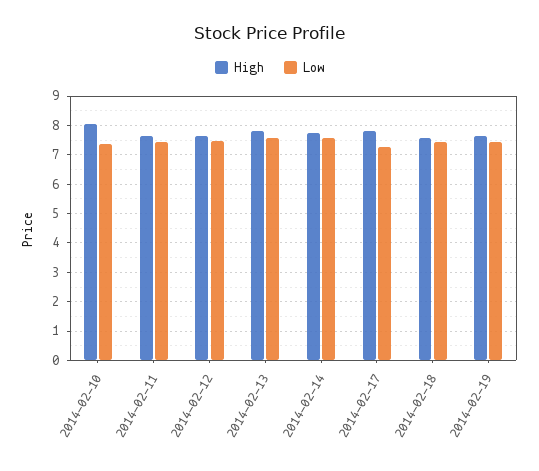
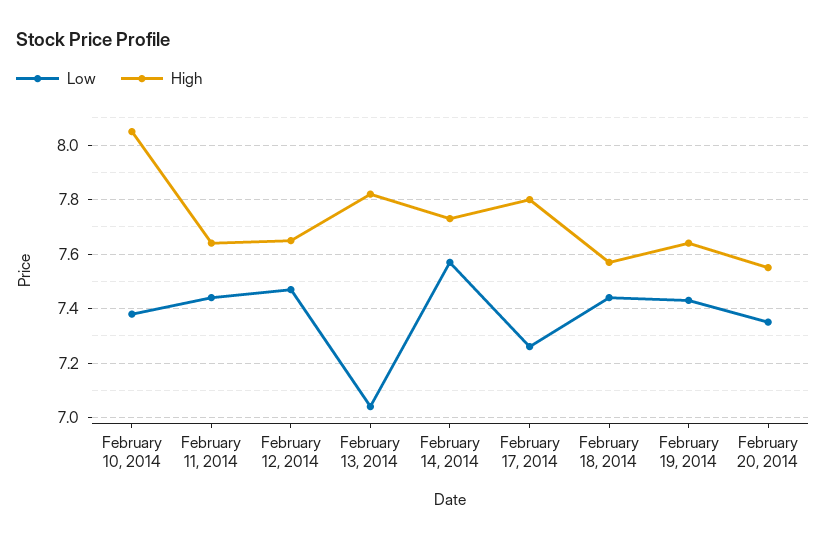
Low, 2014-02-13: 7.5 -> 7.05
Low, February 20, 2014: none -> 7.35
High, February 20, 2014: none -> 7.55

